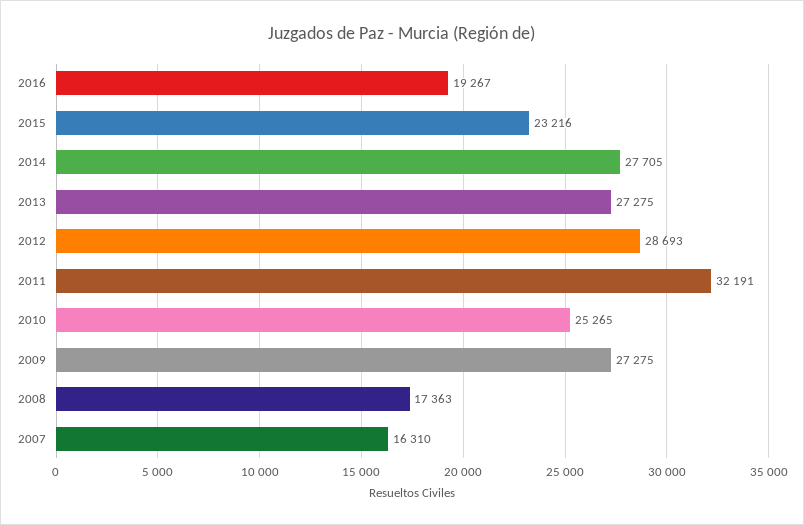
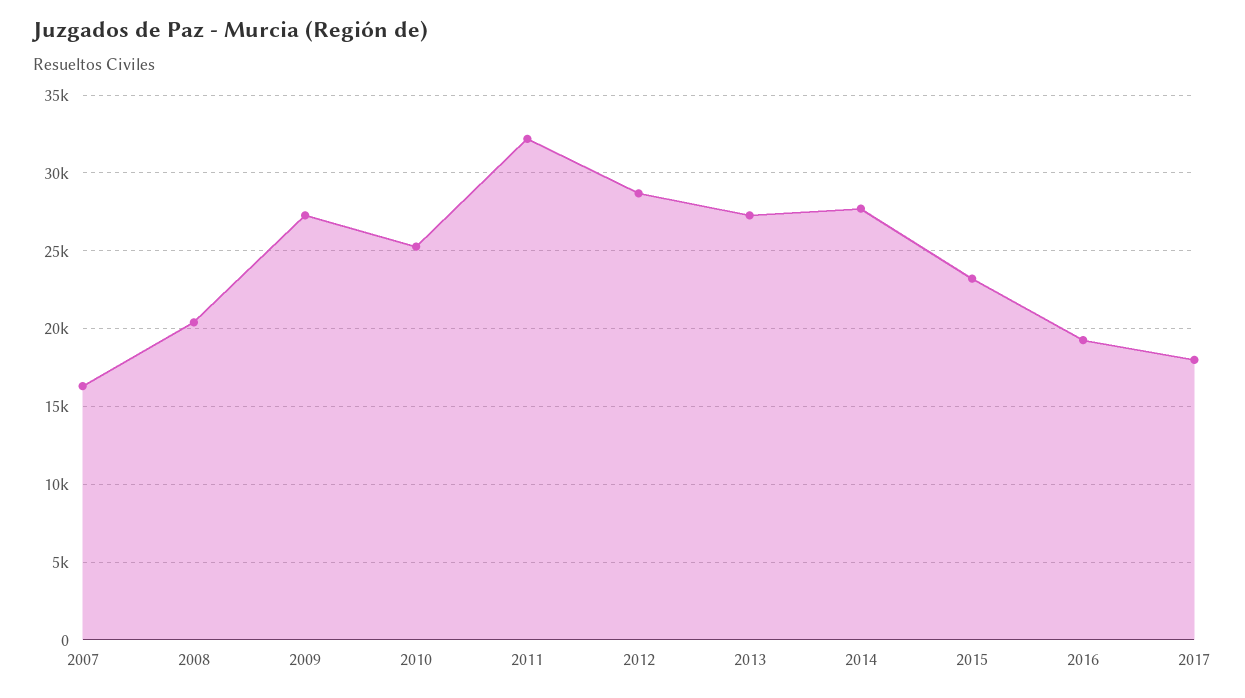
2008: 17363 -> 20500
2017: none -> 18000

